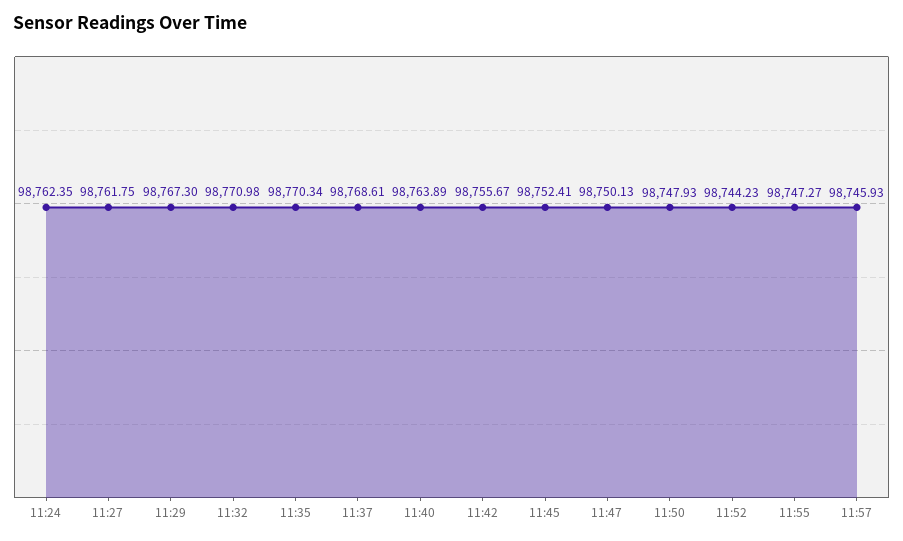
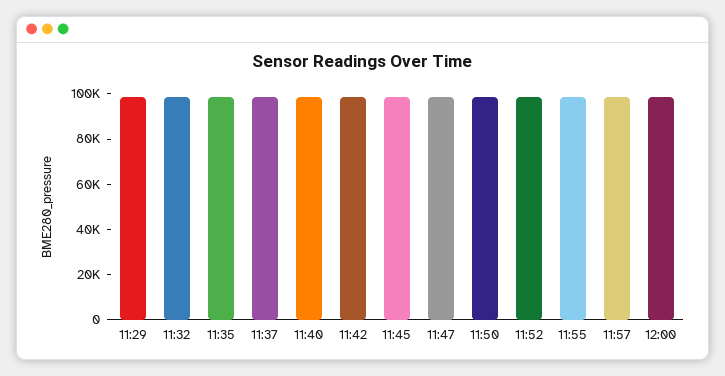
11:24: 98762.35 -> none
11:27: 98761.75 -> none
12:00: none -> 100000

